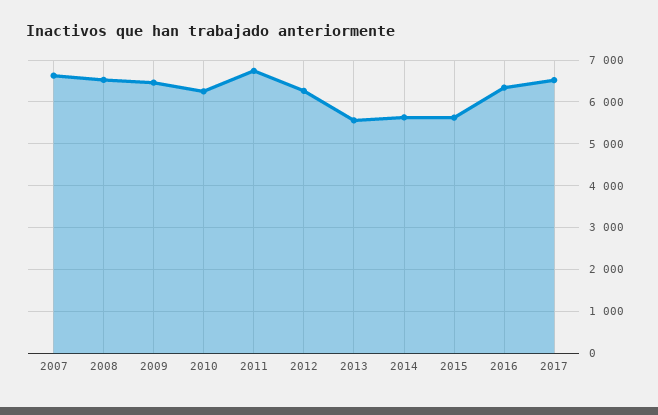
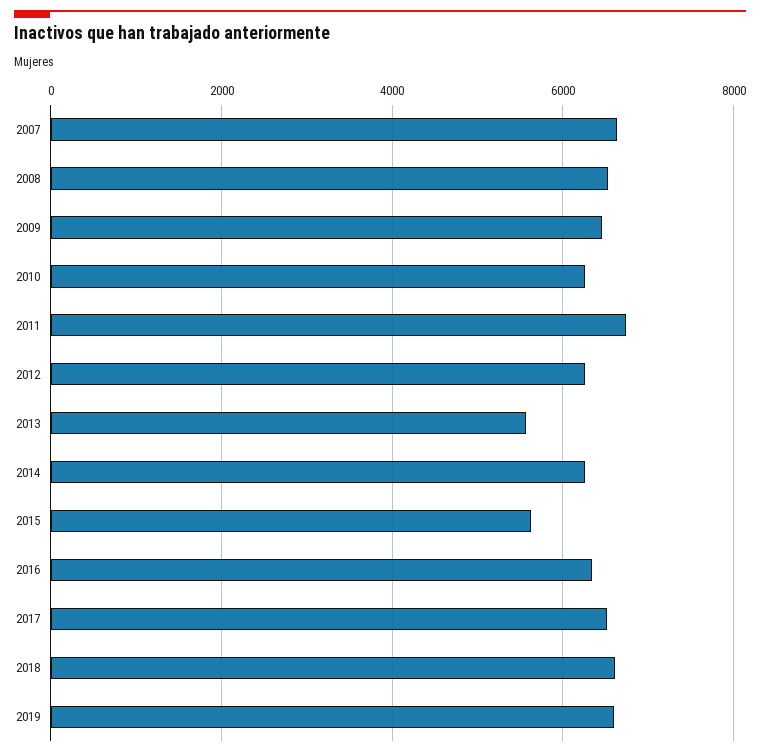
2014: 5600 -> 6200
2018: none -> 6600
2019: none -> 6600

